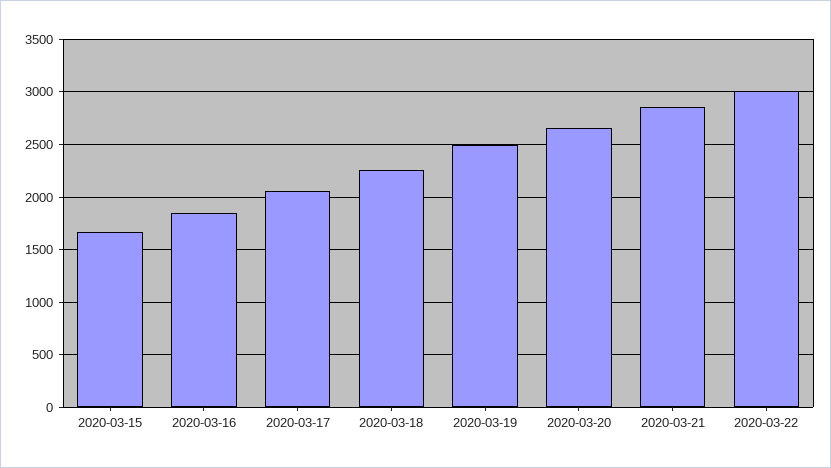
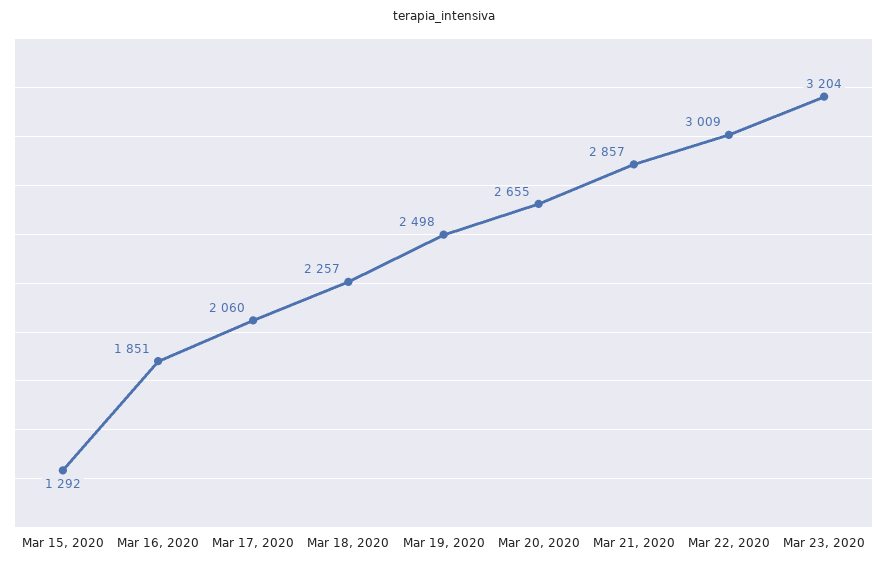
2020-03-15: 1700 -> 1292
Mar 23, 2020: none -> 3204

